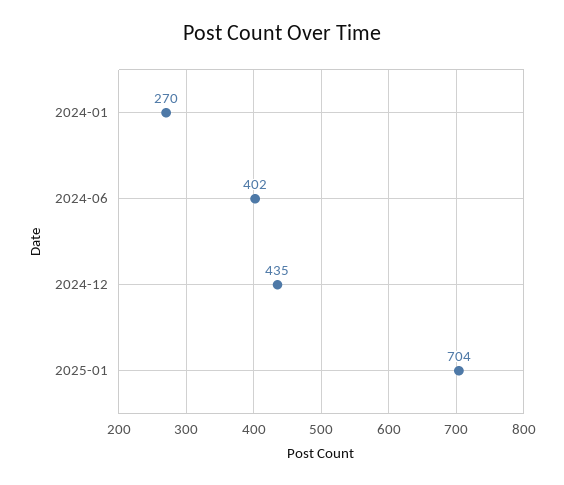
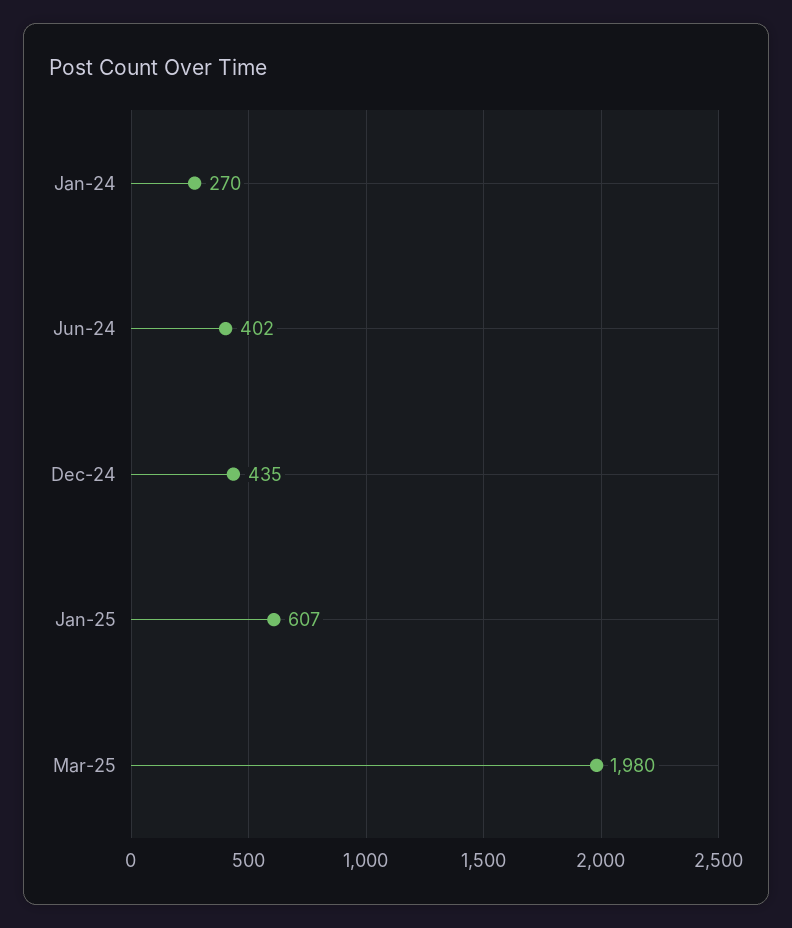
2025-01: 704 -> 607
Mar-25: none -> 1980

